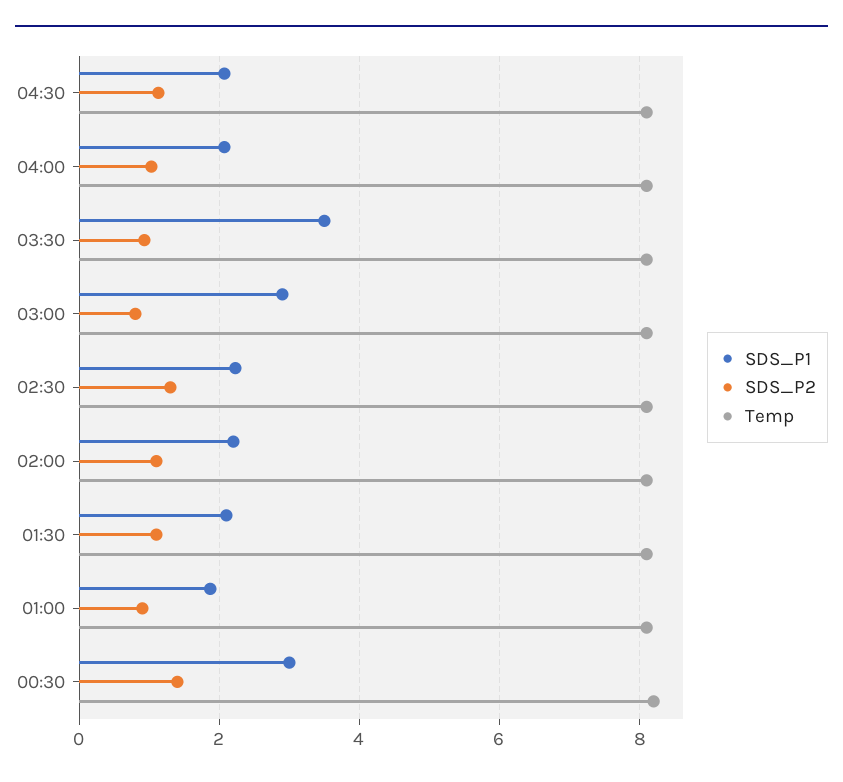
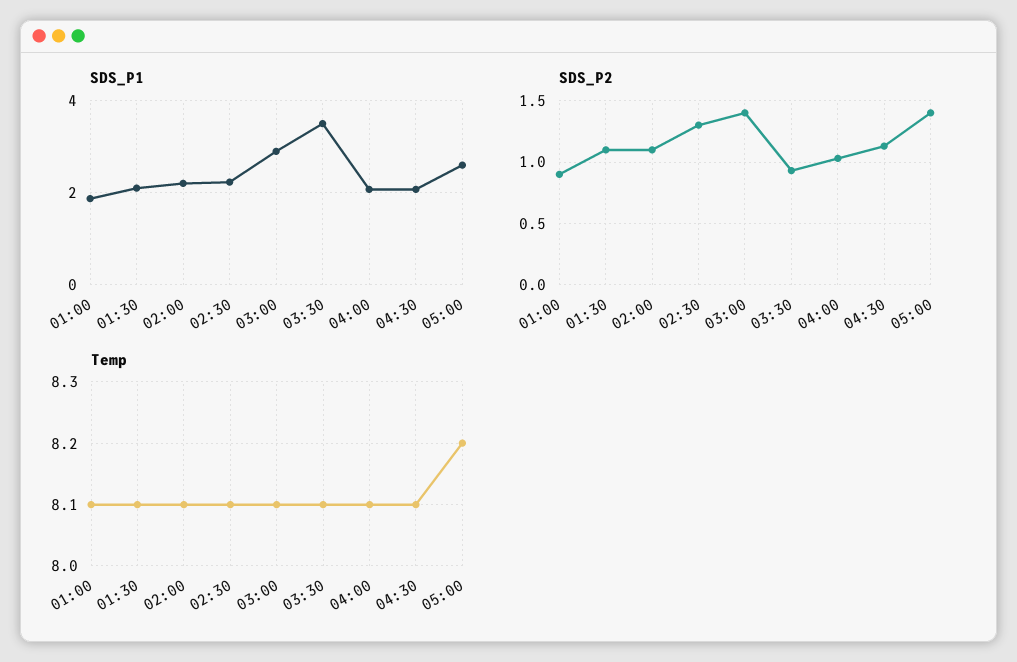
SDS_P2, 03:00: 0.8 -> 1.4
SDS_P1, 00:30: 3 -> none
SDS_P2, 00:30: 1.4 -> none
Temp, 00:30: 8.2 -> none
SDS_P1, 05:00: none -> 2.6
SDS_P2, 05:00: none -> 1.4
Temp, 05:00: none -> 8.2

